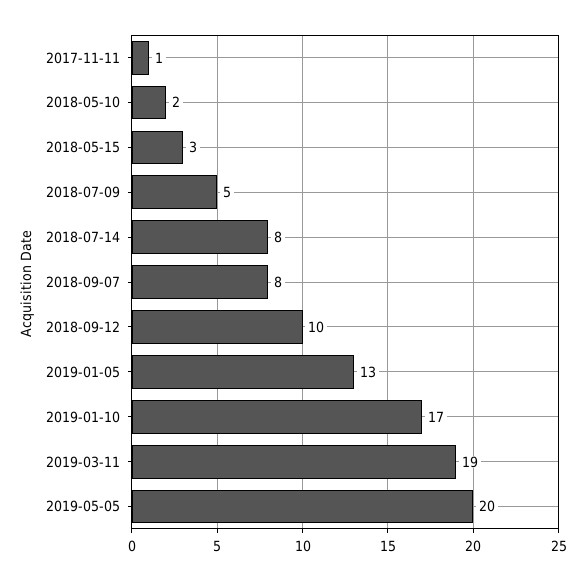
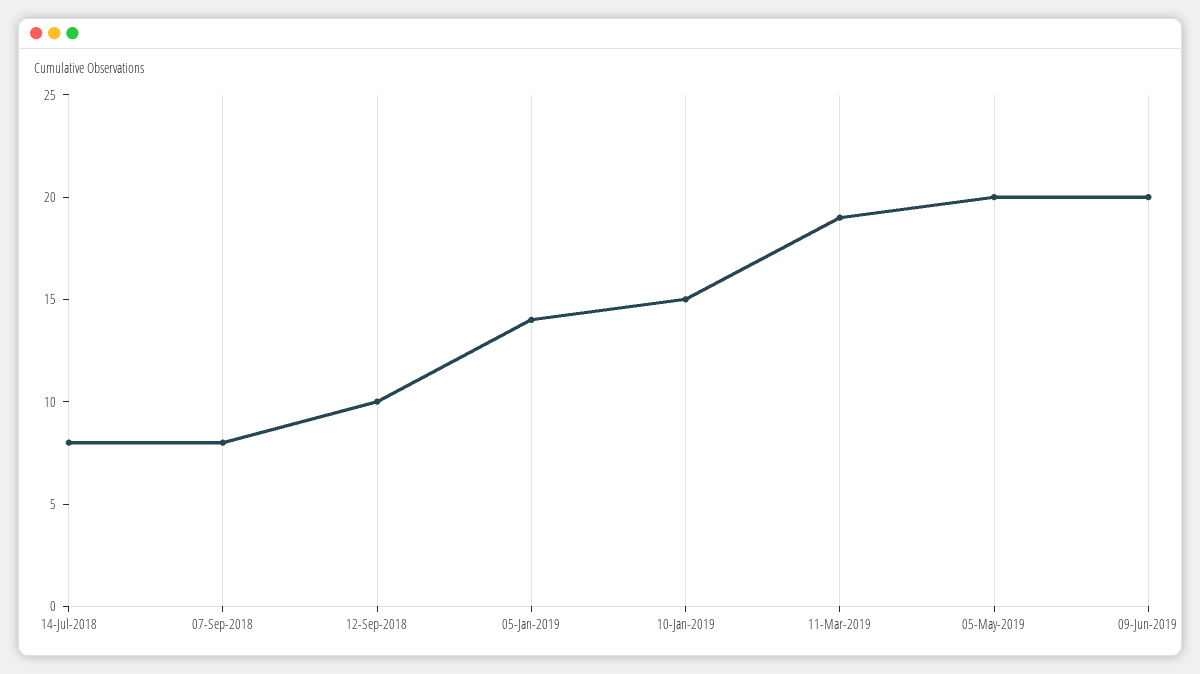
2017-11-11: 1 -> none
2018-05-10: 2 -> none
2018-05-15: 3 -> none
2018-07-09: 5 -> none
2019-01-05: 13 -> 14
2019-01-10: 17 -> 15
09-Jun-2019: none -> 20

